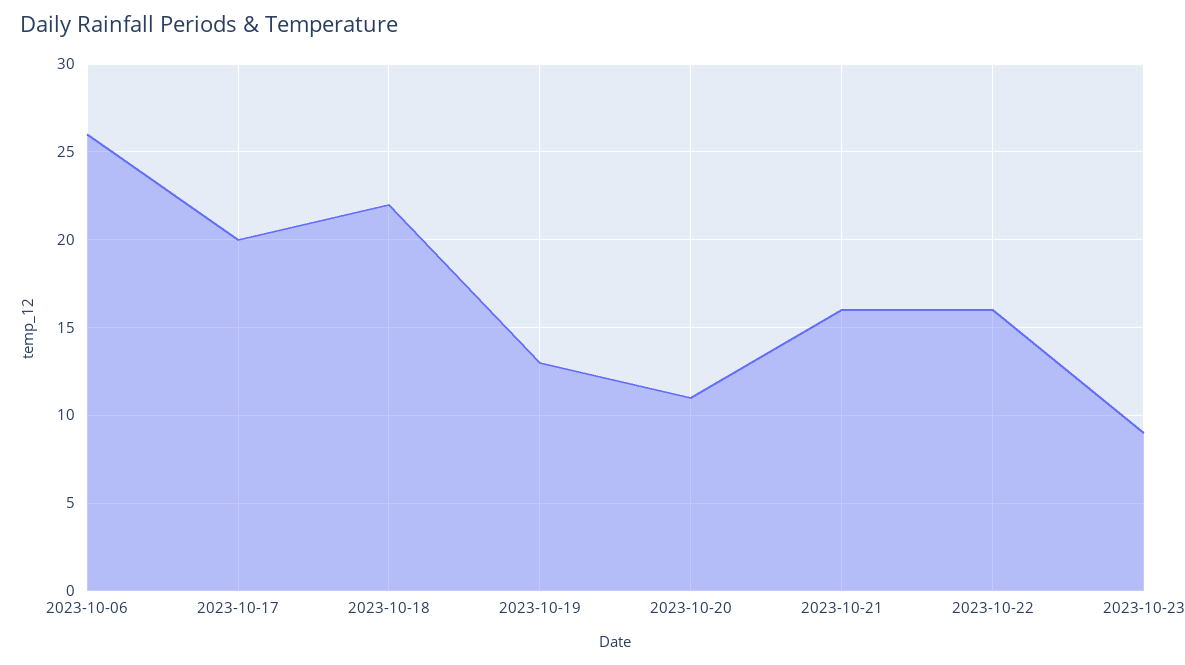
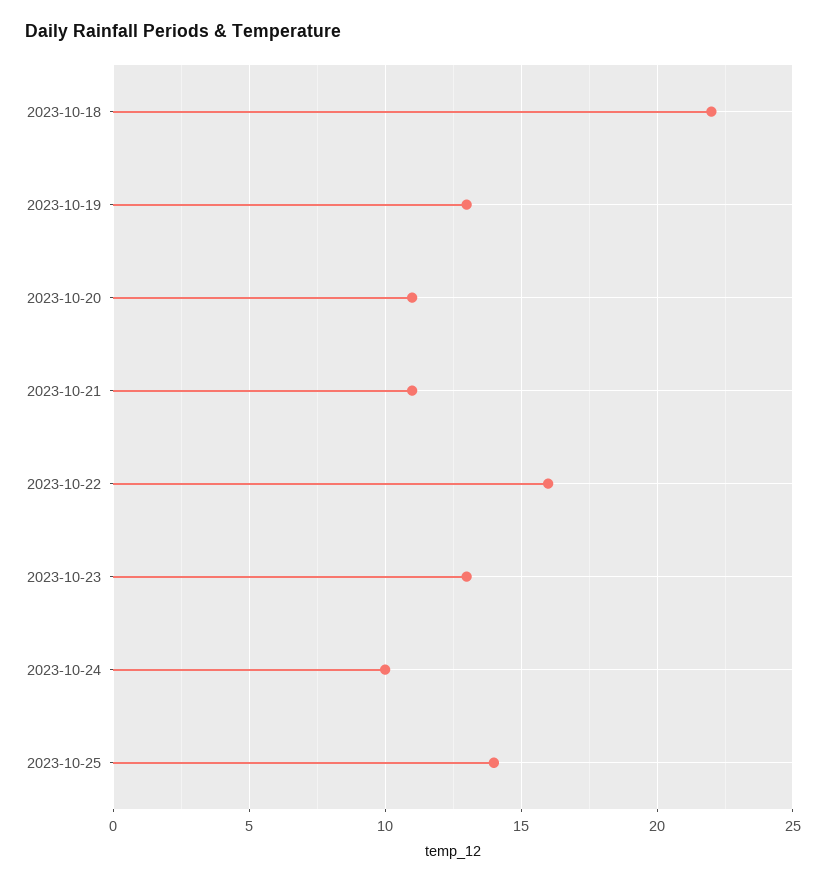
2023-10-06: 26 -> none
2023-10-17: 20 -> none
2023-10-21: 16 -> 11
2023-10-23: 9 -> 13
2023-10-24: none -> 10
2023-10-25: none -> 14

